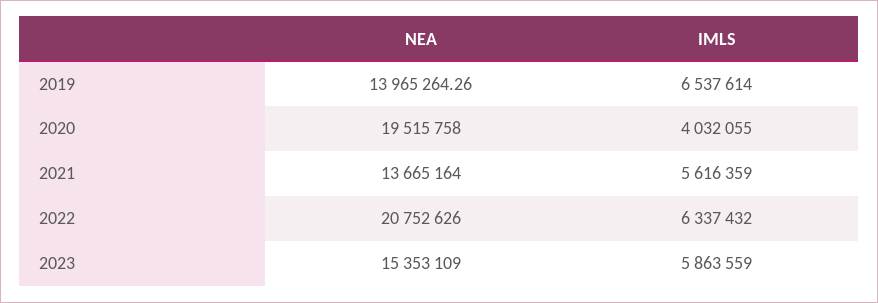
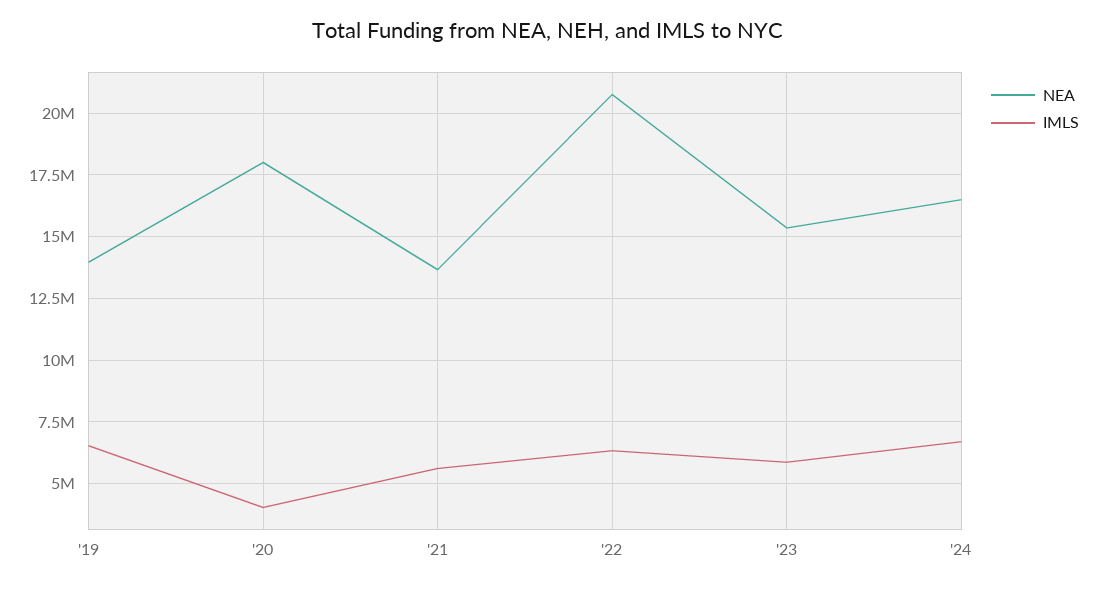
NEA, 2020: 19515758 -> 18000000
NEA, '24: none -> 16500000
IMLS, '24: none -> 6750000

